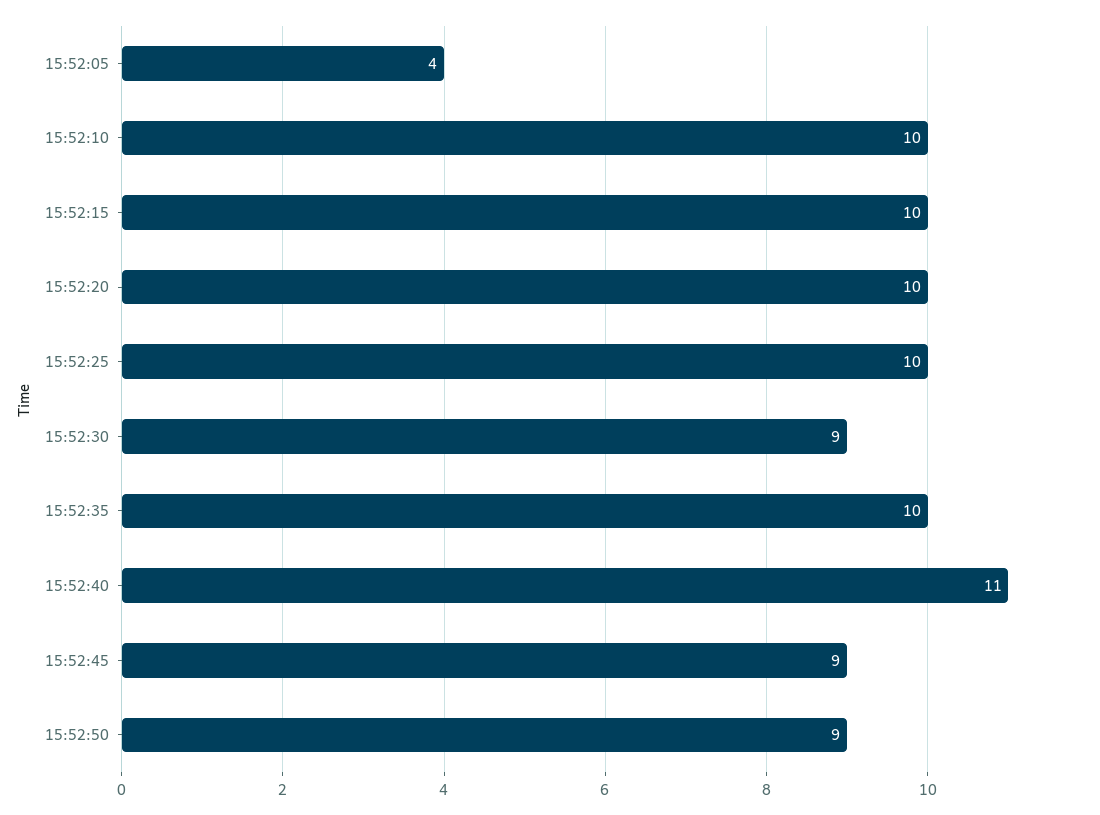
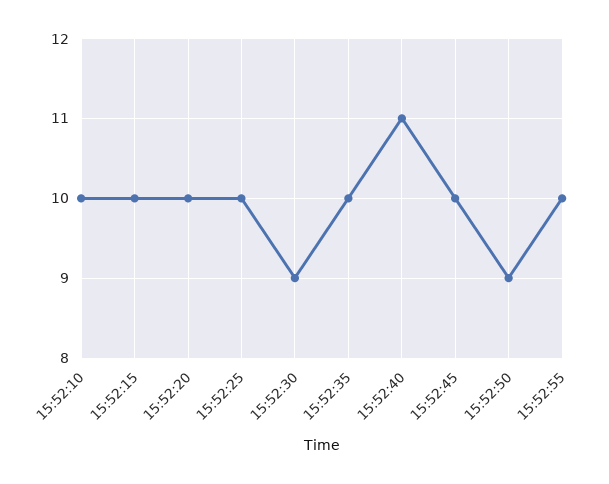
15:52:05: 4 -> none
15:52:45: 9 -> 10
15:52:55: none -> 10

